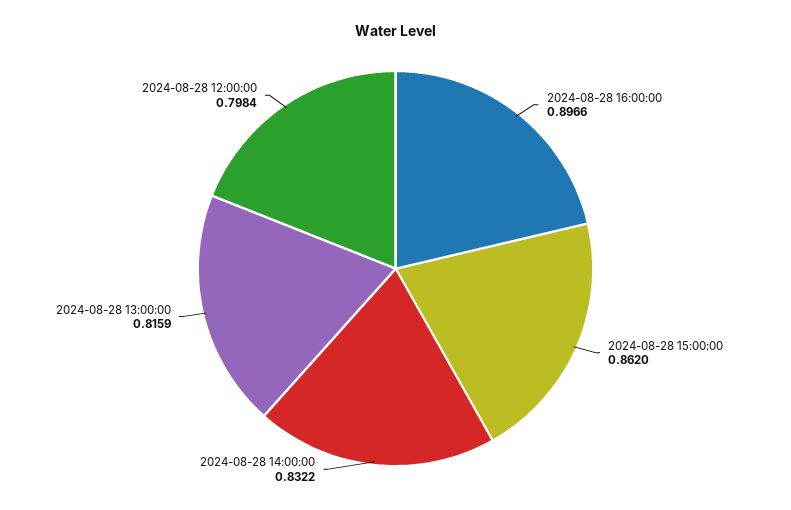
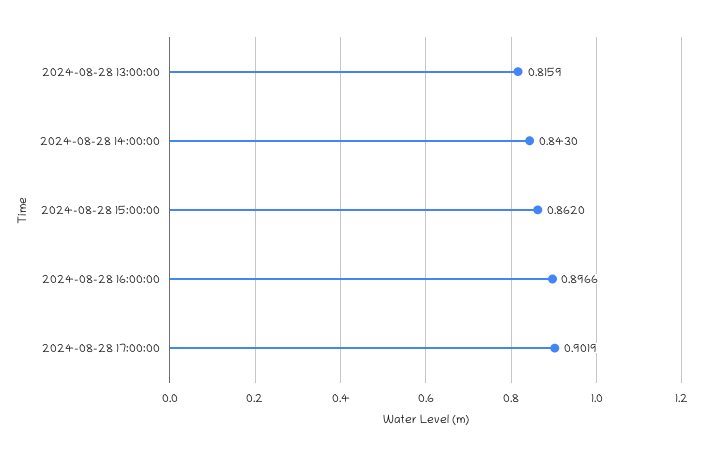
2024-08-28 14:00:00: 0.8322 -> 0.843
2024-08-28 12:00:00: 0.7984 -> none
2024-08-28 17:00:00: none -> 0.9019

